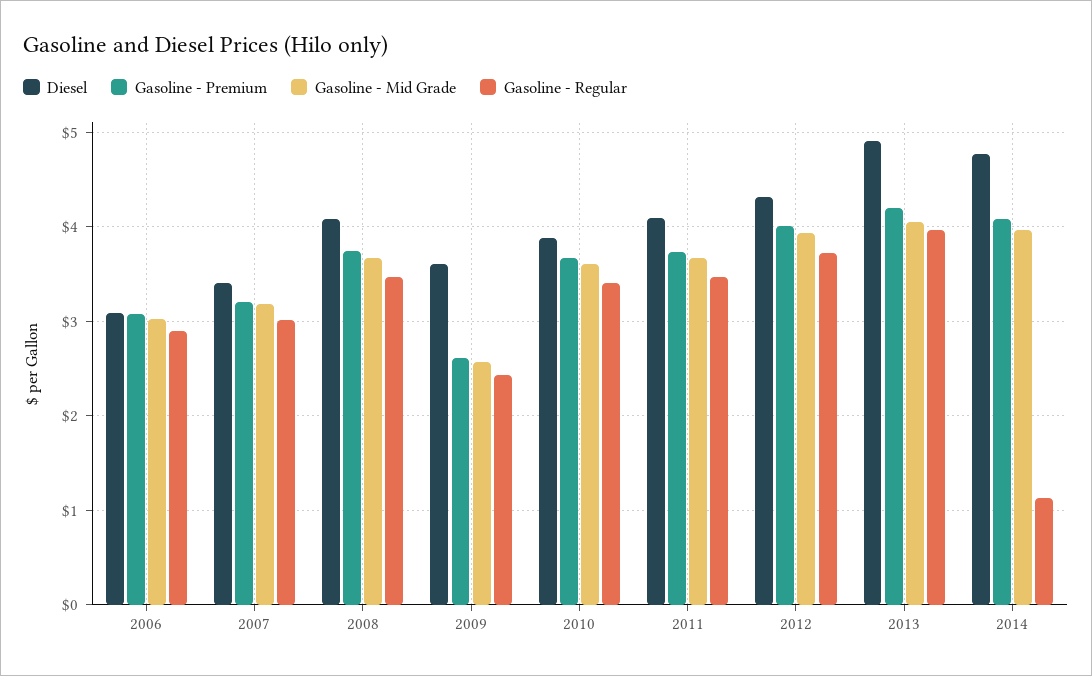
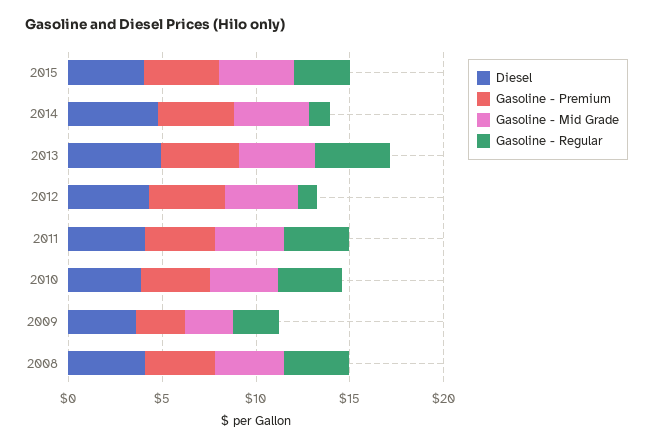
Diesel, 2006: 3.1 -> none
Gasoline - Premium, 2006: 3.1 -> none
Gasoline - Mid Grade, 2006: 3 -> none
Gasoline - Regular, 2006: 2.9 -> none
Diesel, 2007: 3.4 -> none
Gasoline - Premium, 2007: 3.2 -> none
Gasoline - Mid Grade, 2007: 3.2 -> none
Gasoline - Regular, 2007: 3 -> none
Gasoline - Regular, 2012: 3.7 -> 1
Diesel, 2015: none -> 4
Gasoline - Premium, 2015: none -> 4
Gasoline - Mid Grade, 2015: none -> 4
Gasoline - Regular, 2015: none -> 3

